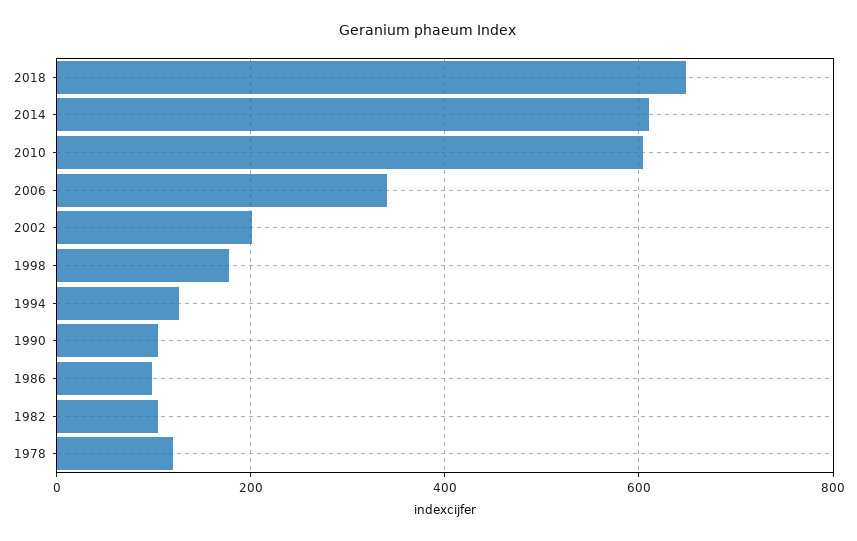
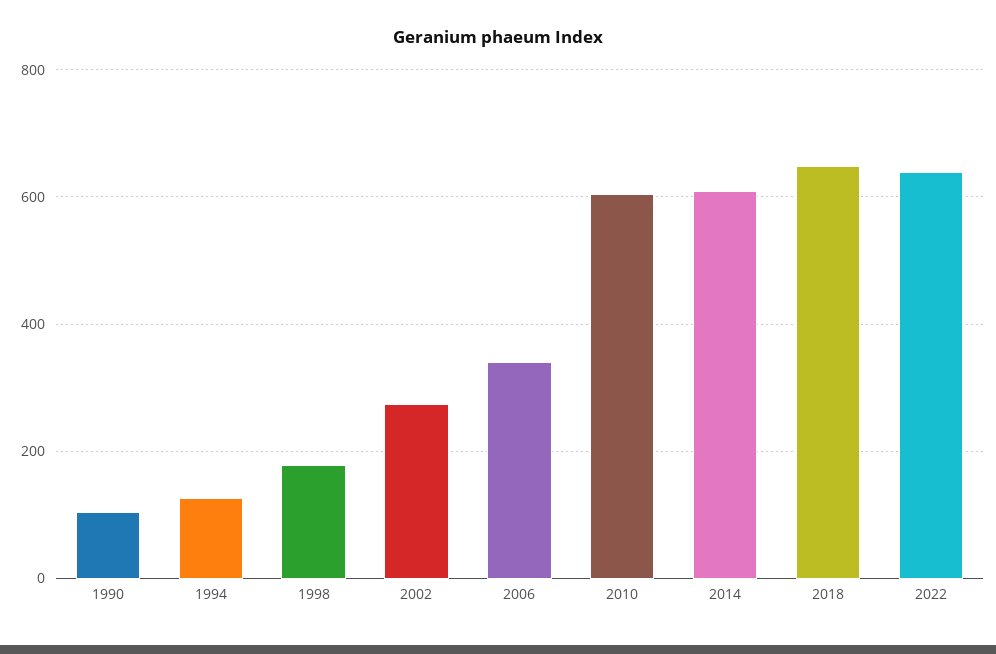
2002: 200 -> 280
1986: 100 -> none
1982: 100 -> none
1978: 120 -> none
2022: none -> 640

